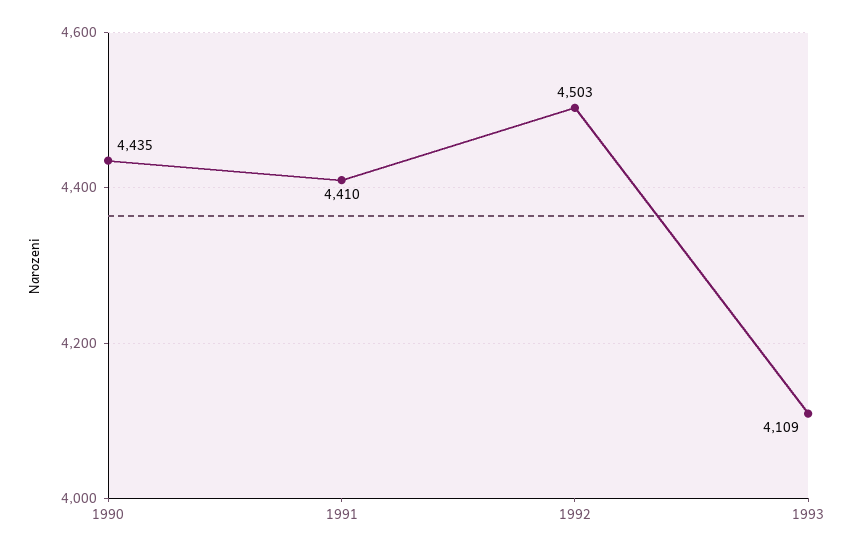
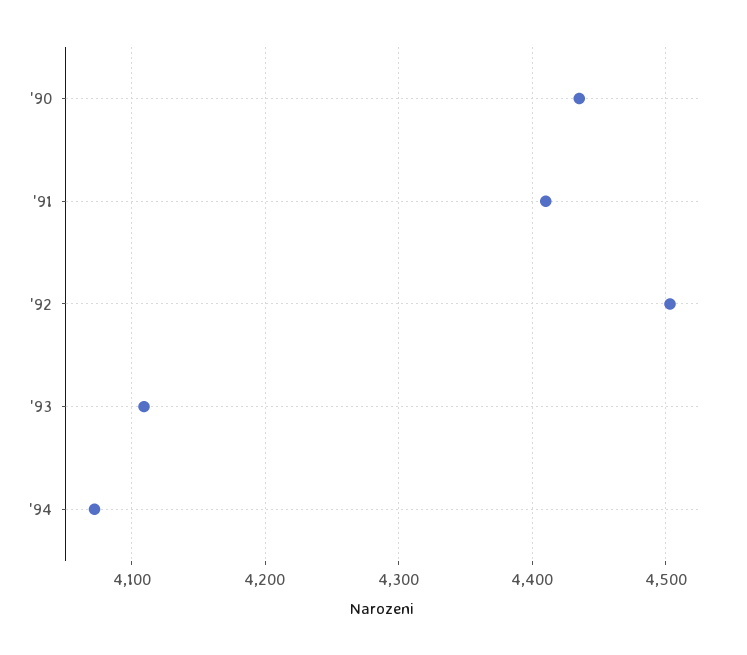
'94: none -> 4070

